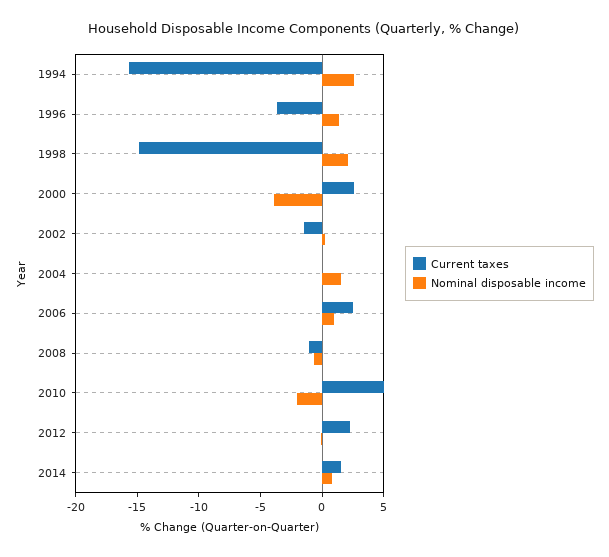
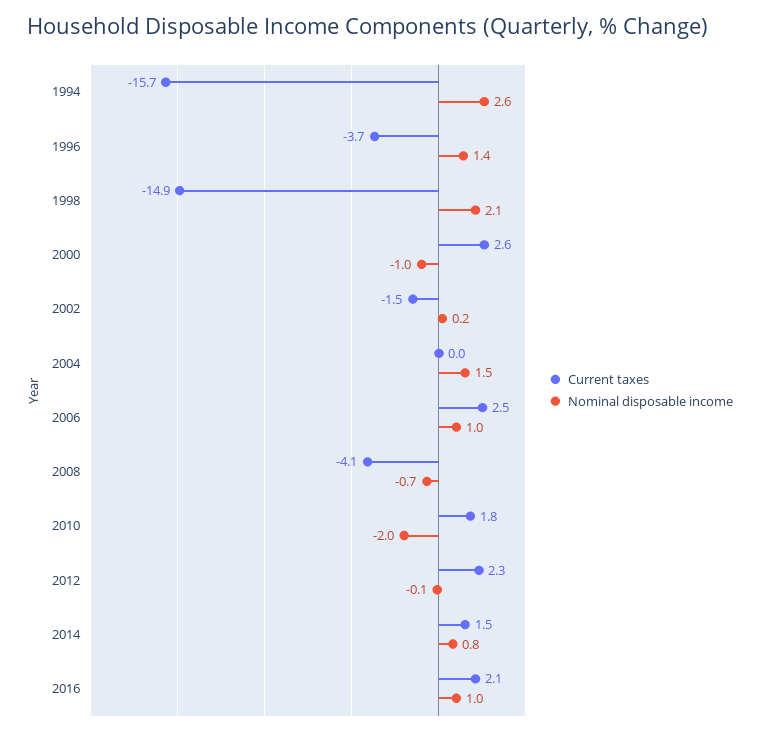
Nominal disposable income, 2000: -4 -> -1
Current taxes, 2008: -1 -> -4.1
Current taxes, 2010: 5 -> 1.8
Current taxes, 2016: none -> 2.1
Nominal disposable income, 2016: none -> 1

